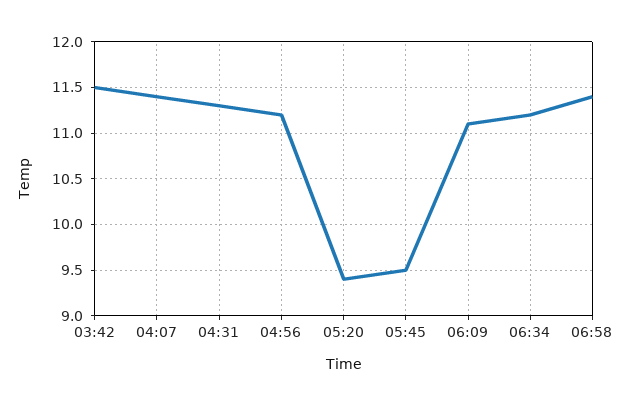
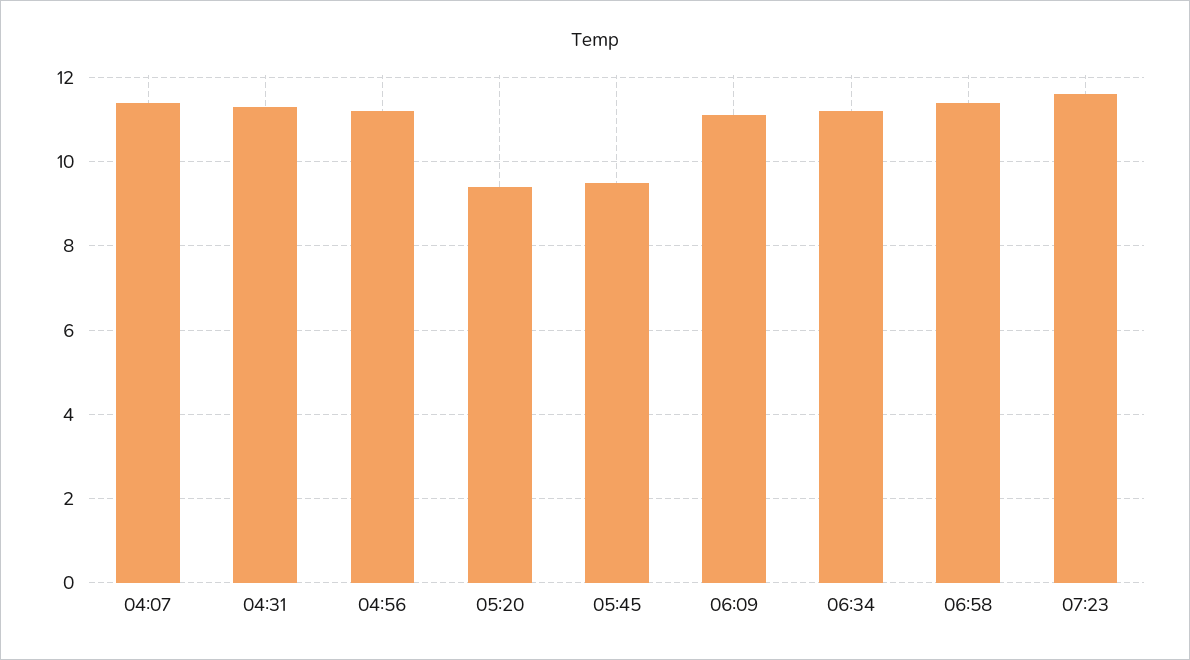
03:42: 11.5 -> none
07:23: none -> 11.5

